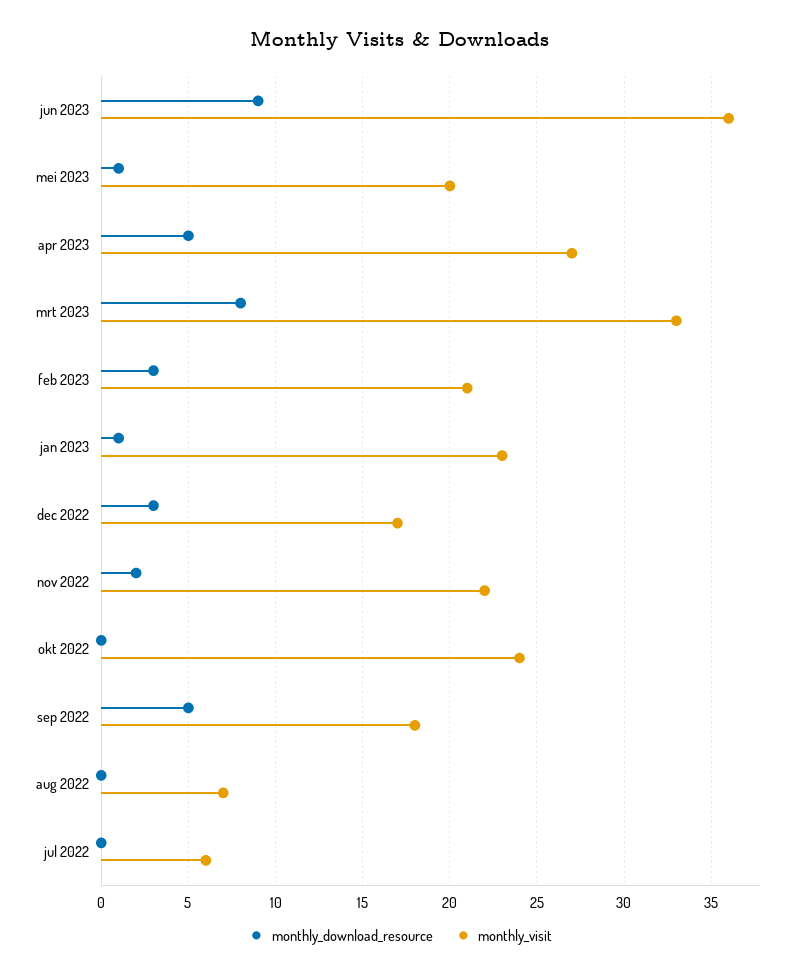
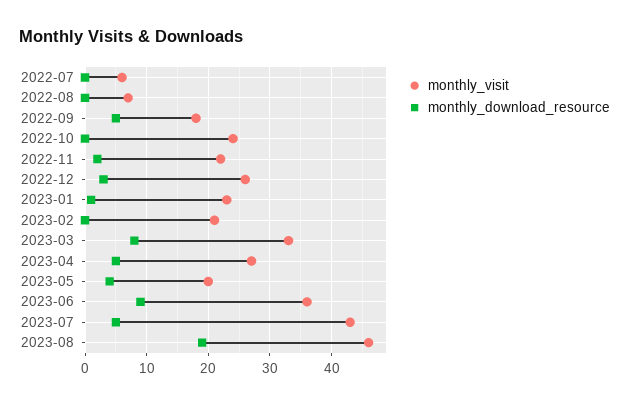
monthly_download_resource, mei 2023: 1 -> 4
monthly_download_resource, feb 2023: 3 -> 0
monthly_visit, dec 2022: 17 -> 26
monthly_visit, 2023-07: none -> 43
monthly_download_resource, 2023-07: none -> 5
monthly_visit, 2023-08: none -> 46
monthly_download_resource, 2023-08: none -> 19

